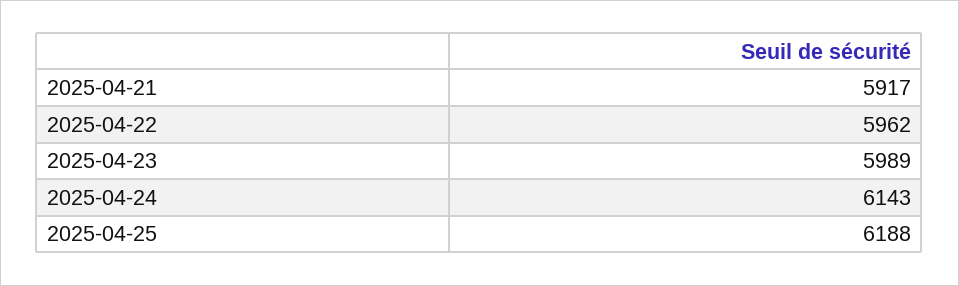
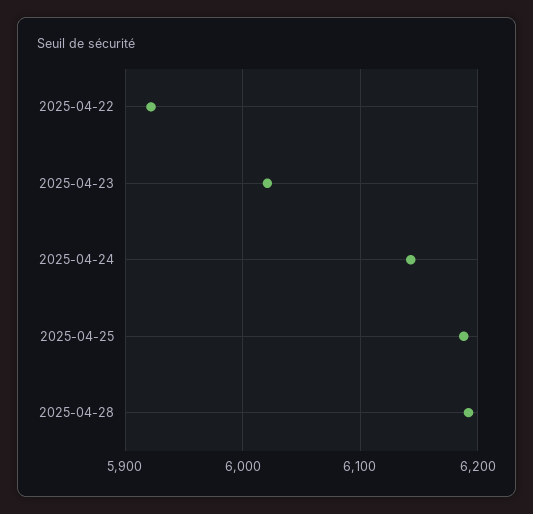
2025-04-21: 5917 -> none
2025-04-22: 5962 -> 5920
2025-04-23: 5989 -> 6020
2025-04-28: none -> 6190

